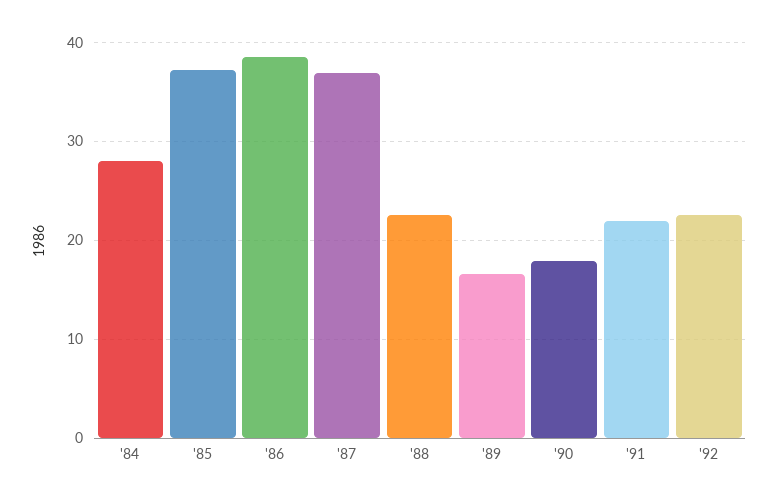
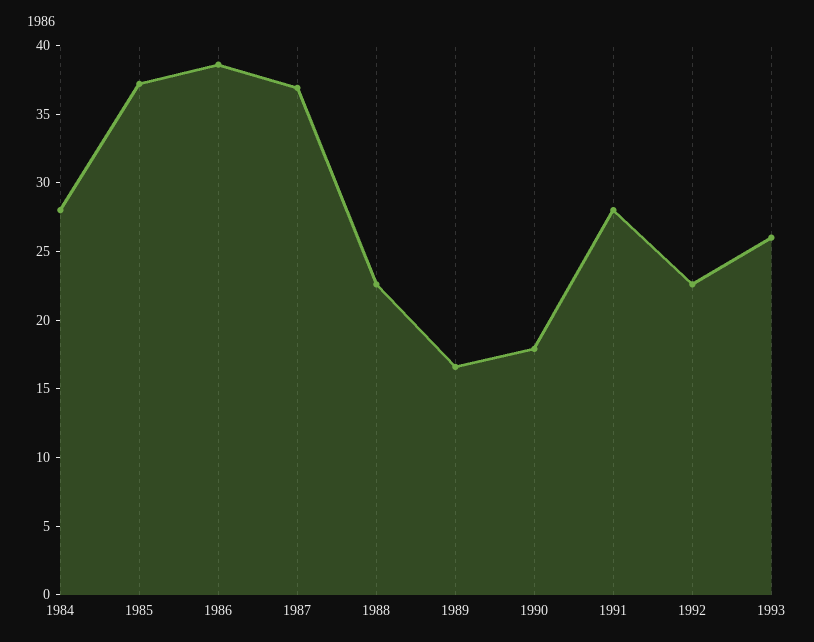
'91: 22 -> 28
1993: none -> 26

